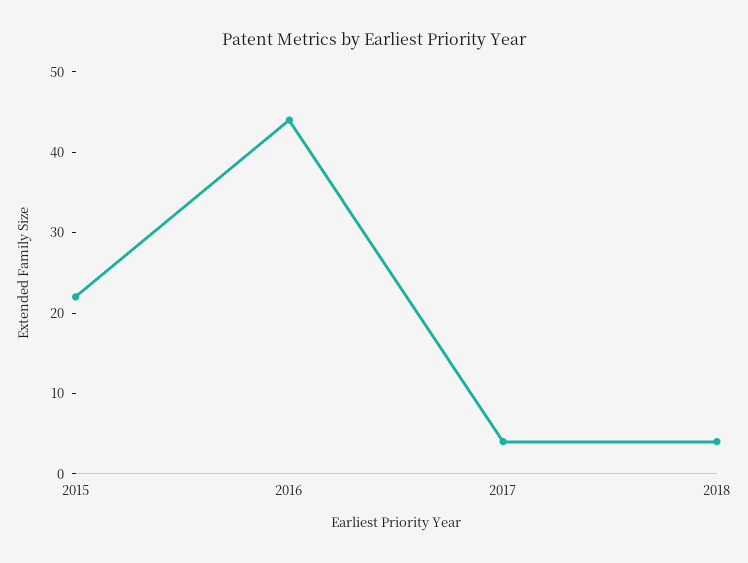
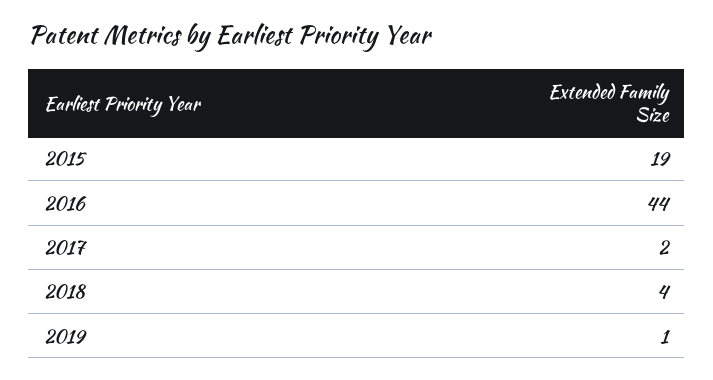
2015: 22 -> 19
2017: 4 -> 2
2019: none -> 1

